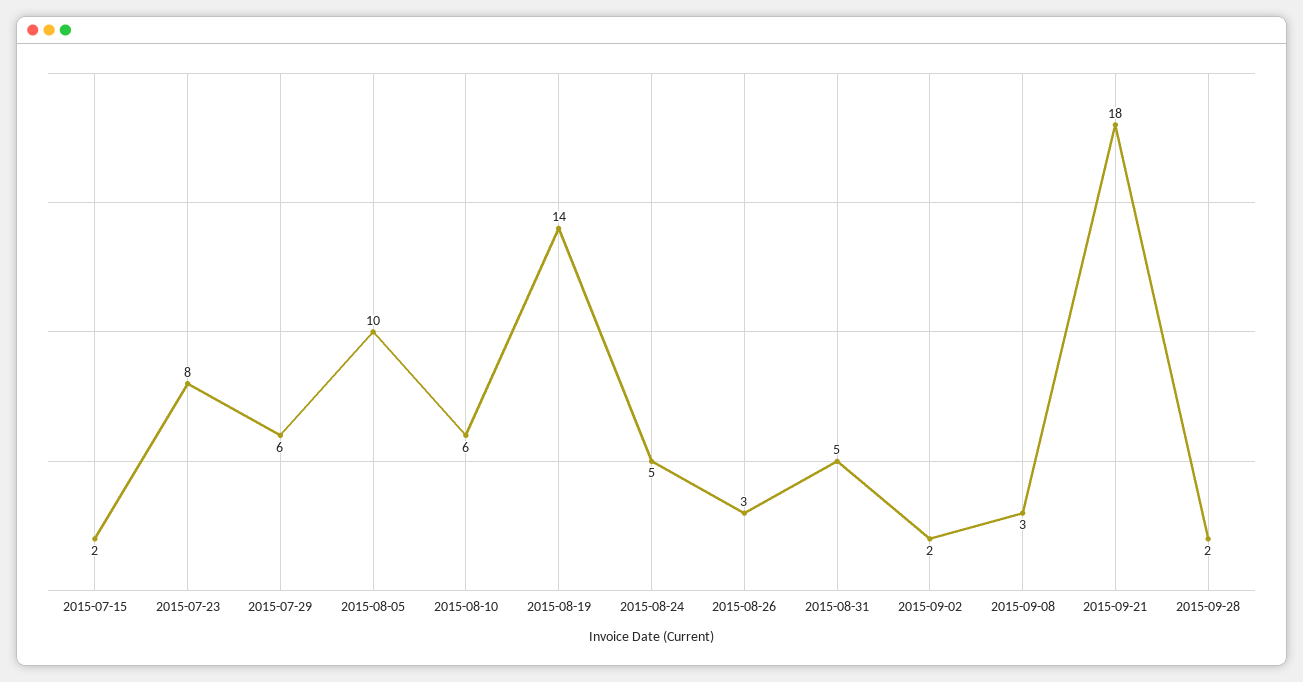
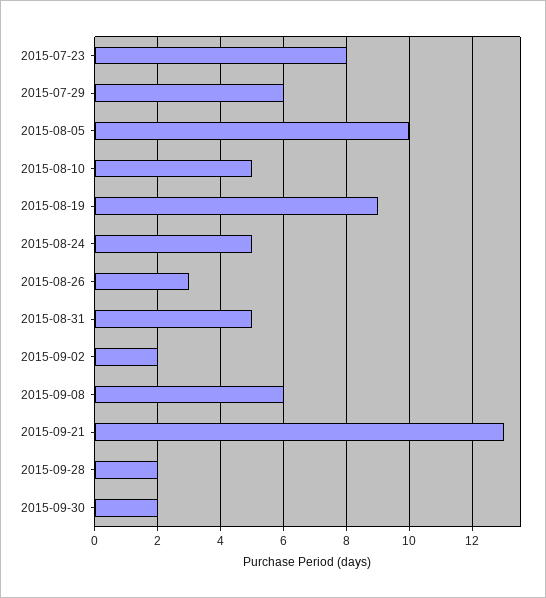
2015-07-15: 2 -> none
2015-08-10: 6 -> 5
2015-08-19: 14 -> 9
2015-09-08: 3 -> 6
2015-09-21: 18 -> 13
2015-09-30: none -> 2

